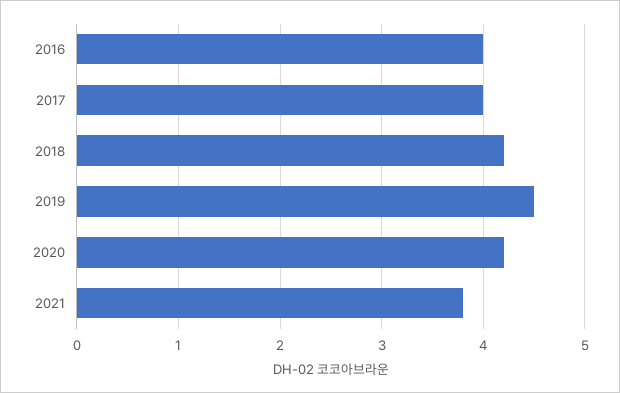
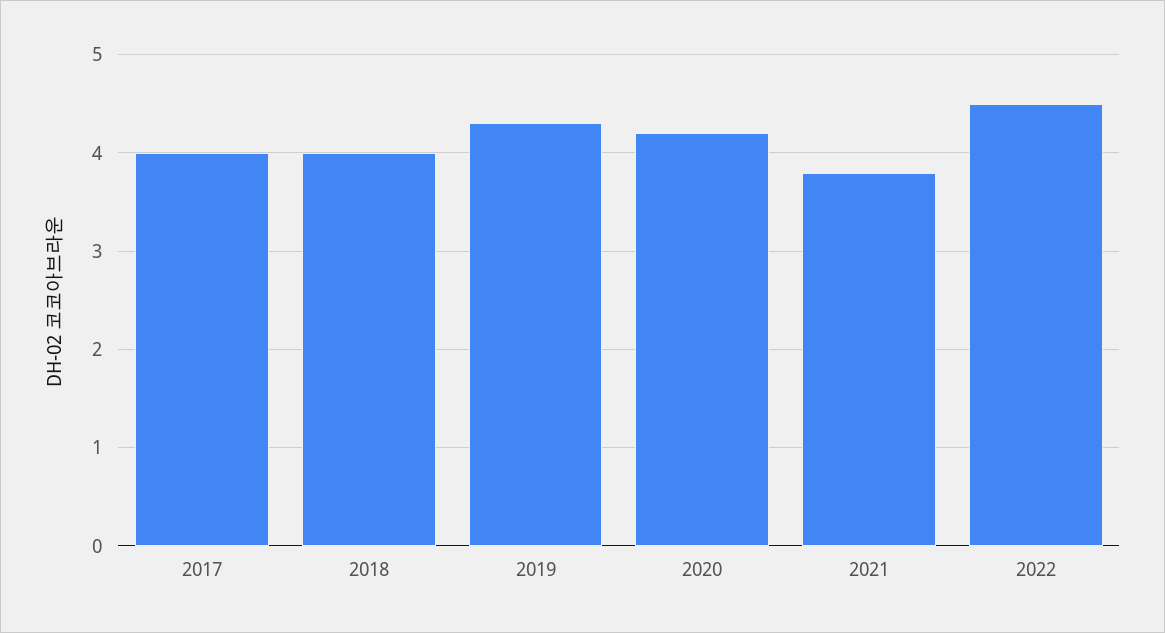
2016: 4 -> none
2018: 4.2 -> 4
2019: 4.5 -> 4.3
2022: none -> 4.5

